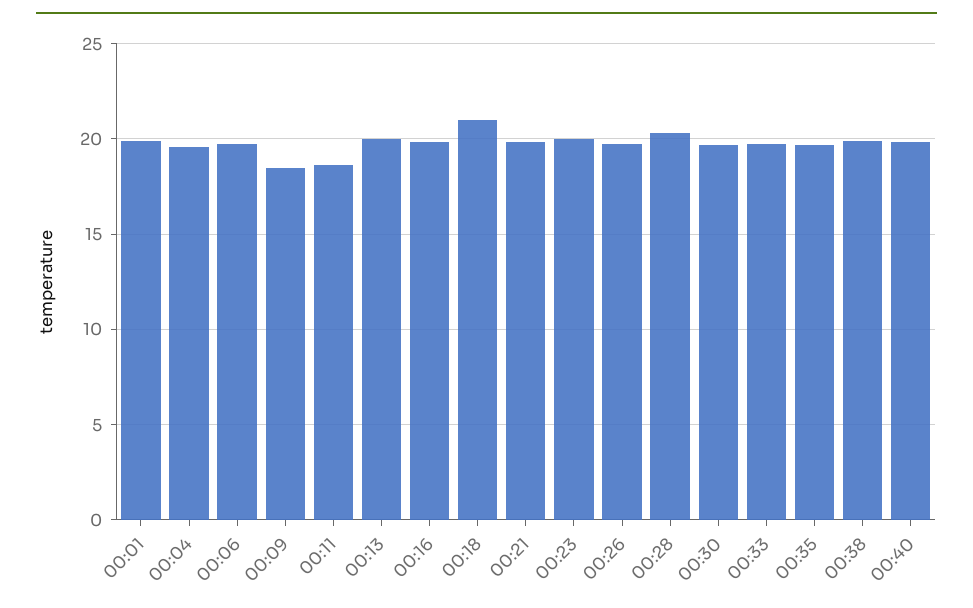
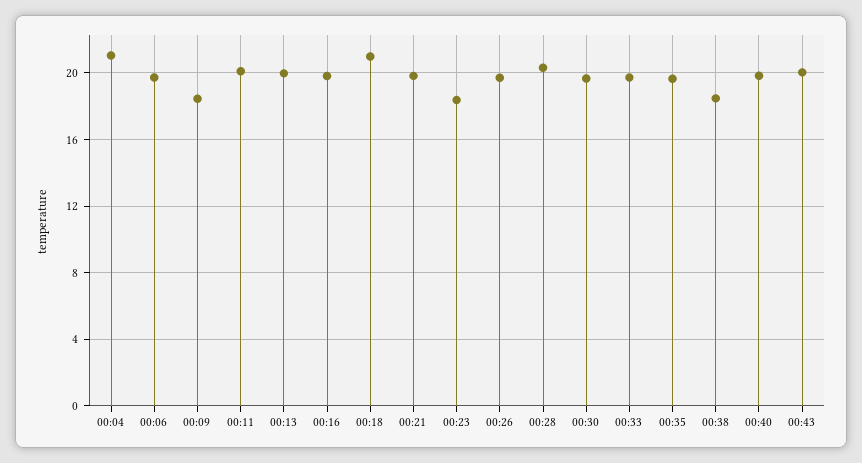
00:01: 20 -> none
00:04: 19.5 -> 21
00:11: 18.5 -> 20
00:23: 20 -> 18.5
00:38: 20 -> 18.5
00:43: none -> 20

